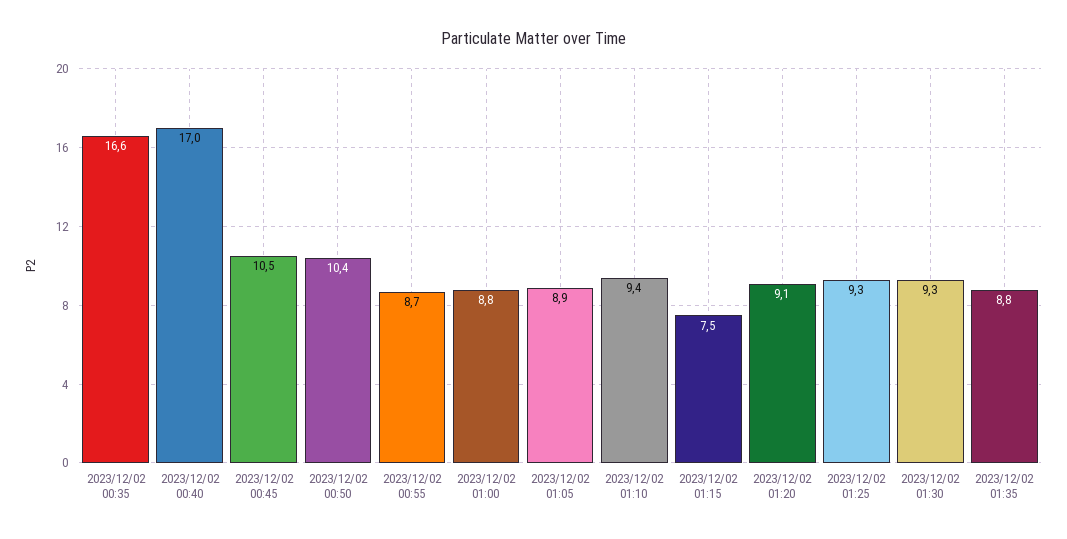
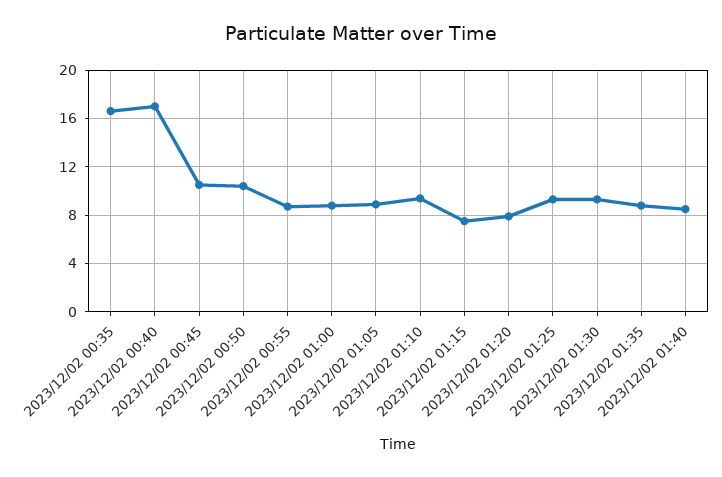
2023/12/02 01:20: 9.1 -> 8
2023/12/02 01:40: none -> 8.5

